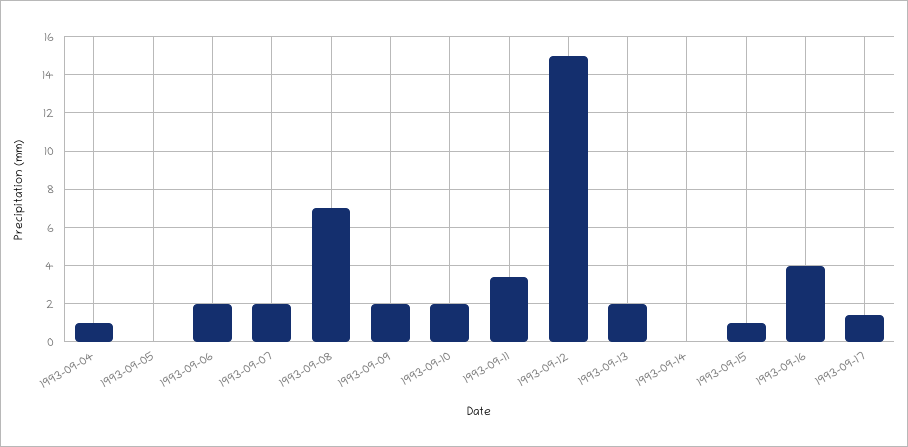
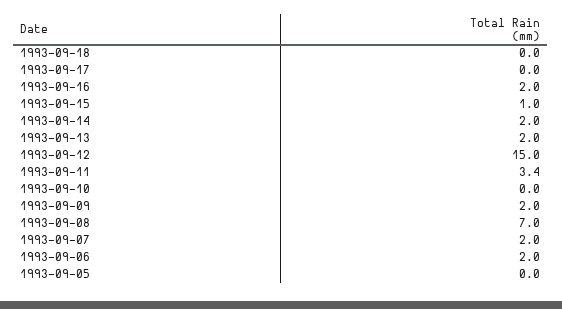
1993-09-04: 1 -> none
1993-09-10: 2 -> 0
1993-09-14: 0 -> 2
1993-09-16: 4 -> 2
1993-09-17: 1.5 -> 0
1993-09-18: none -> 0

